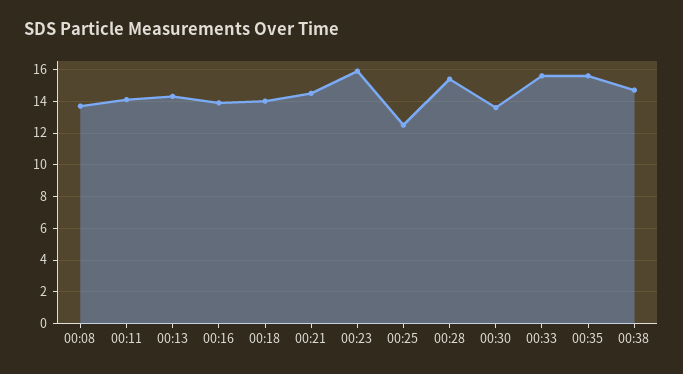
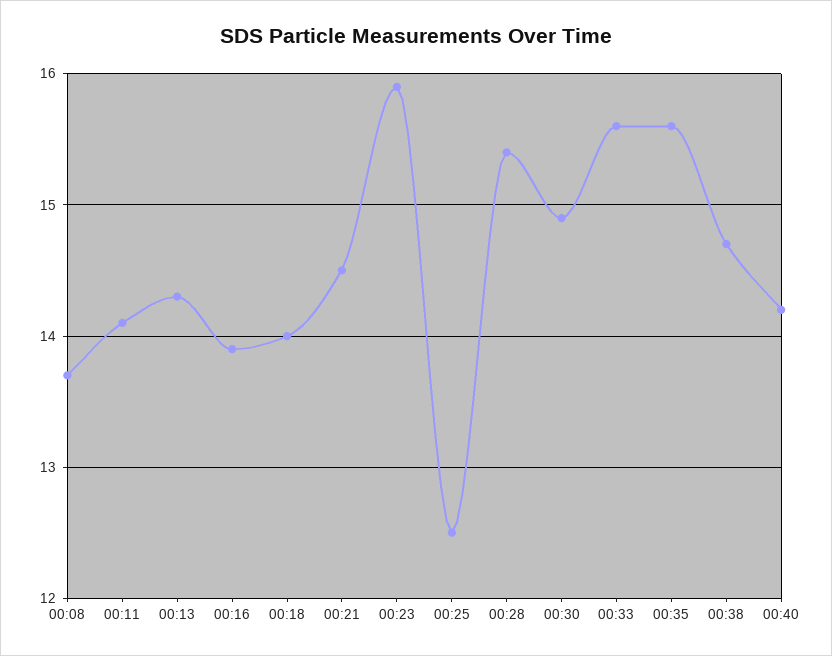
00:30: 13.5 -> 14.9
00:40: none -> 14.2

